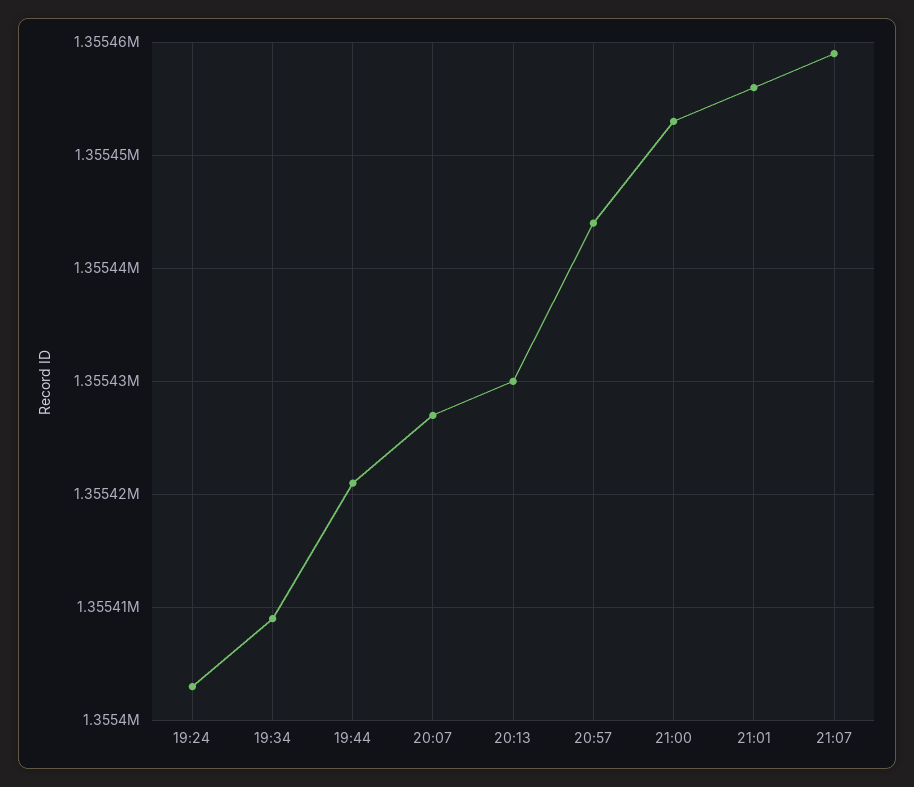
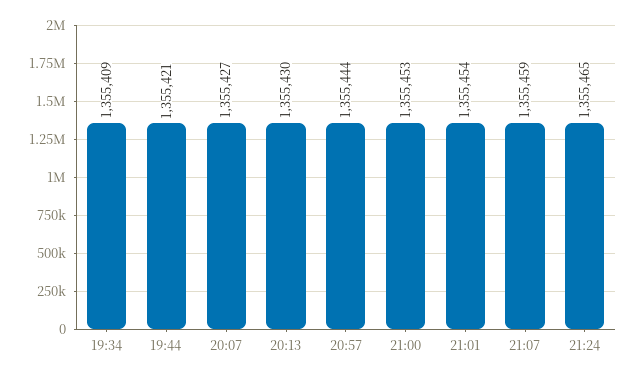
19:24: 1355403 -> none
21:01: 1355456 -> 1355454
21:24: none -> 1355465

